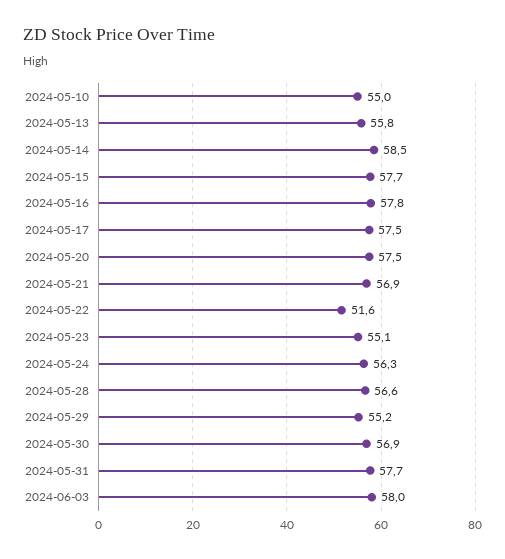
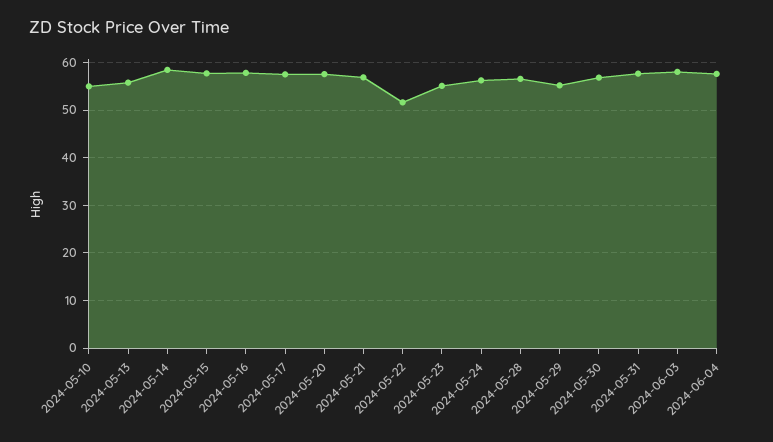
2024-06-04: none -> 58

